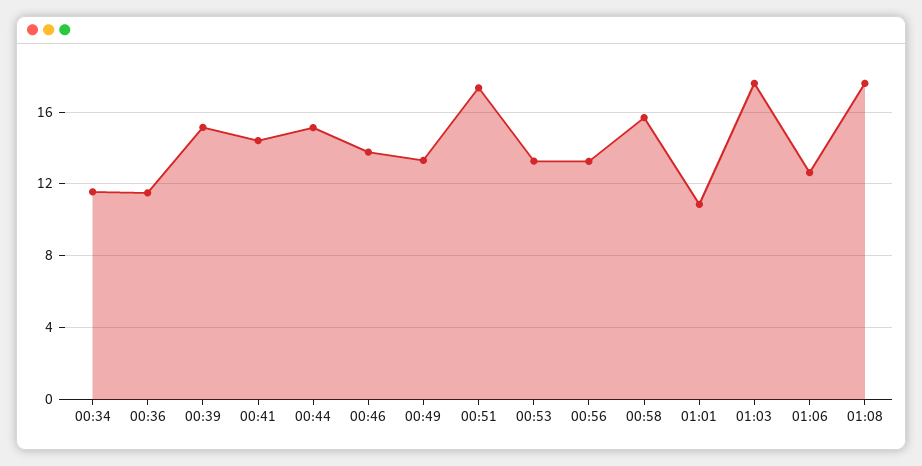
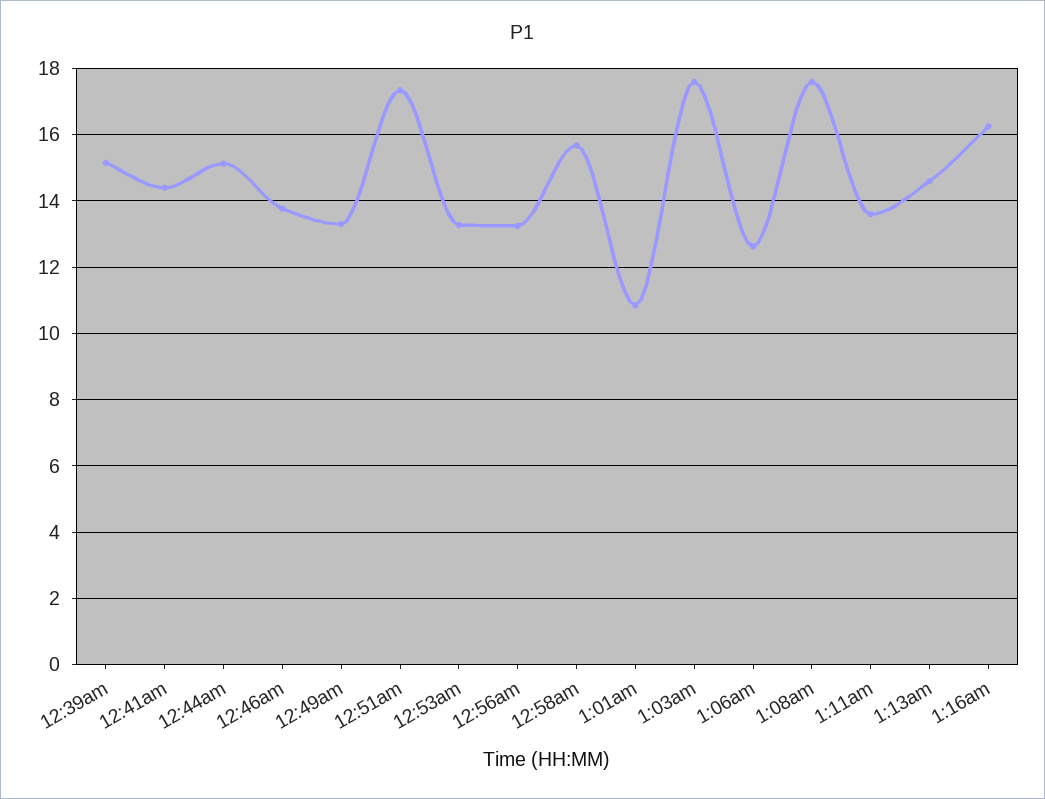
00:34: 11.5 -> none
00:36: 11.5 -> none
1:11am: none -> 13.6
1:13am: none -> 14.6
1:16am: none -> 16.2

